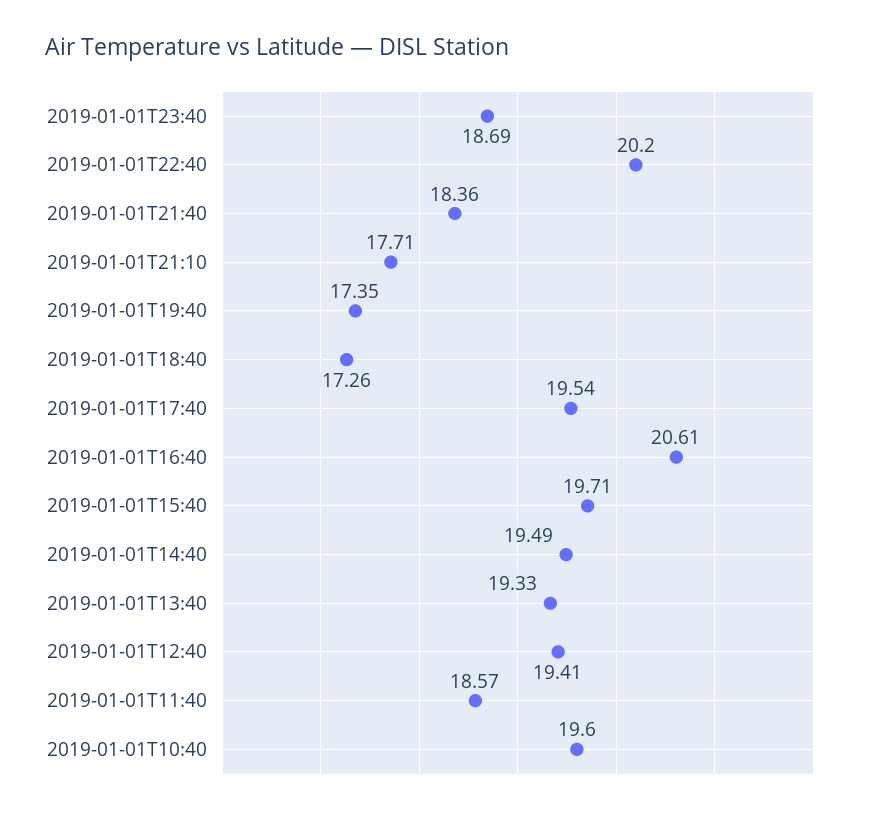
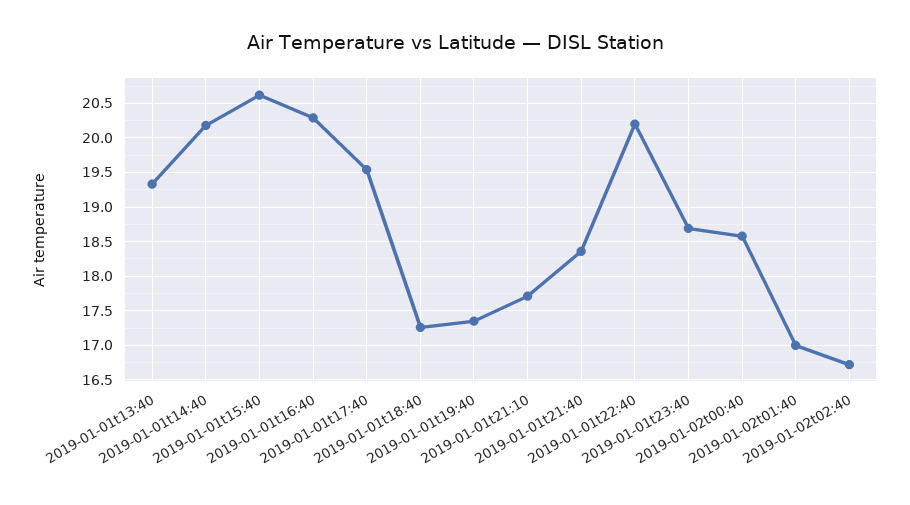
2019-01-01T16:40: 20.61 -> 20.3
2019-01-01T15:40: 19.71 -> 20.6
2019-01-01T14:40: 19.49 -> 20.2
2019-01-01T12:40: 19.41 -> none
2019-01-01T11:40: 18.57 -> none
2019-01-01T10:40: 19.6 -> none
2019-01-02t00:40: none -> 18.6
2019-01-02t01:40: none -> 17
2019-01-02t02:40: none -> 16.7

